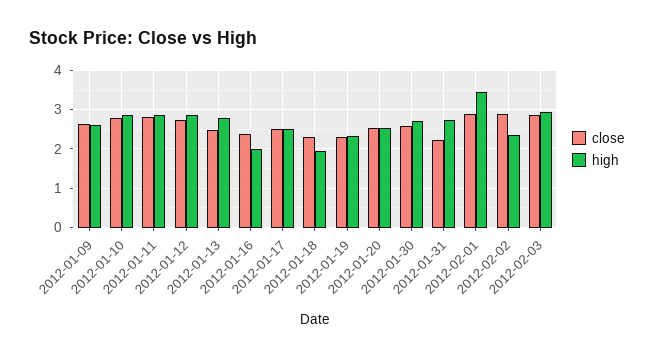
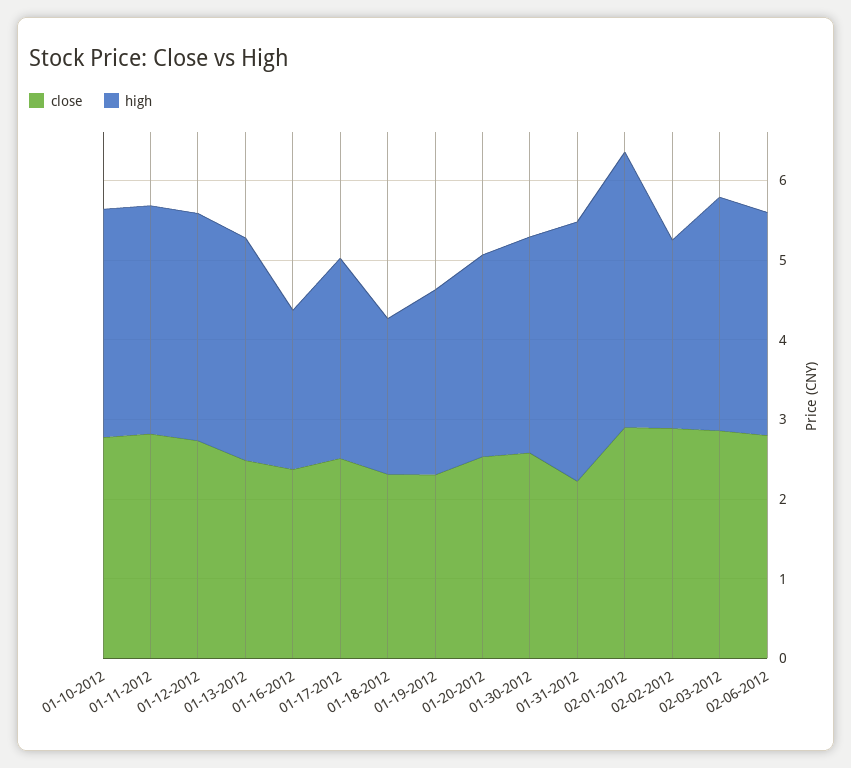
close, 2012-01-09: 2.6 -> none
high, 2012-01-09: 2.6 -> none
high, 2012-01-31: 2.8 -> 3.2
close, 02-06-2012: none -> 2.8
high, 02-06-2012: none -> 2.8

